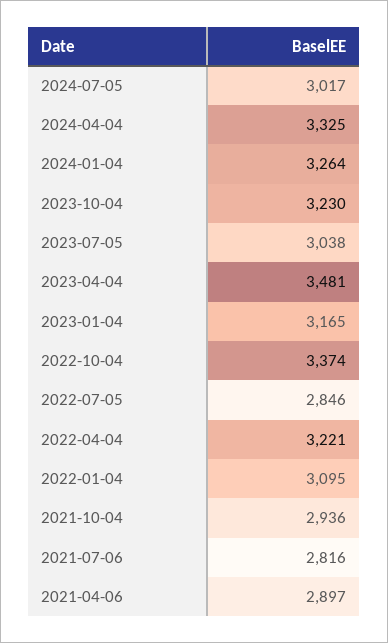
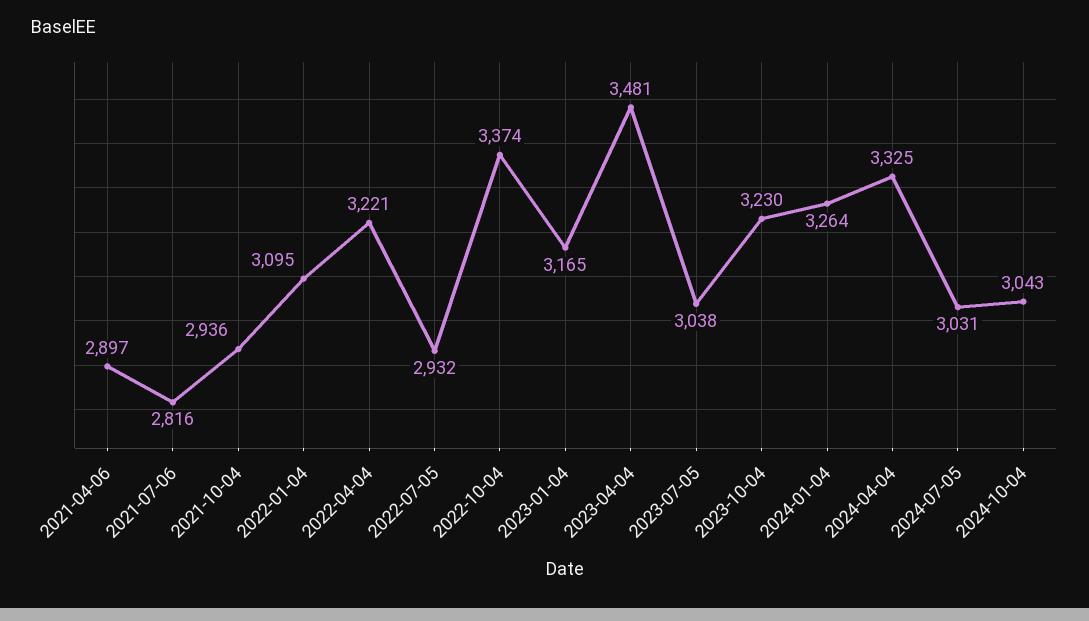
2024-07-05: 3017 -> 3031
2022-07-05: 2846 -> 2932
2024-10-04: none -> 3043

